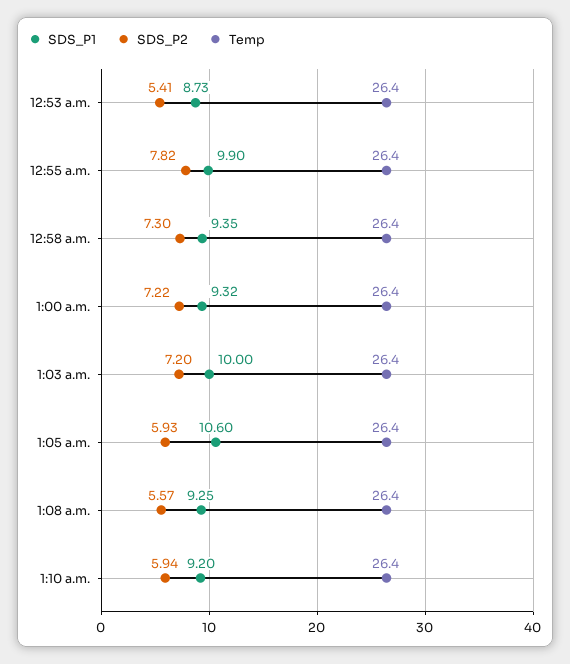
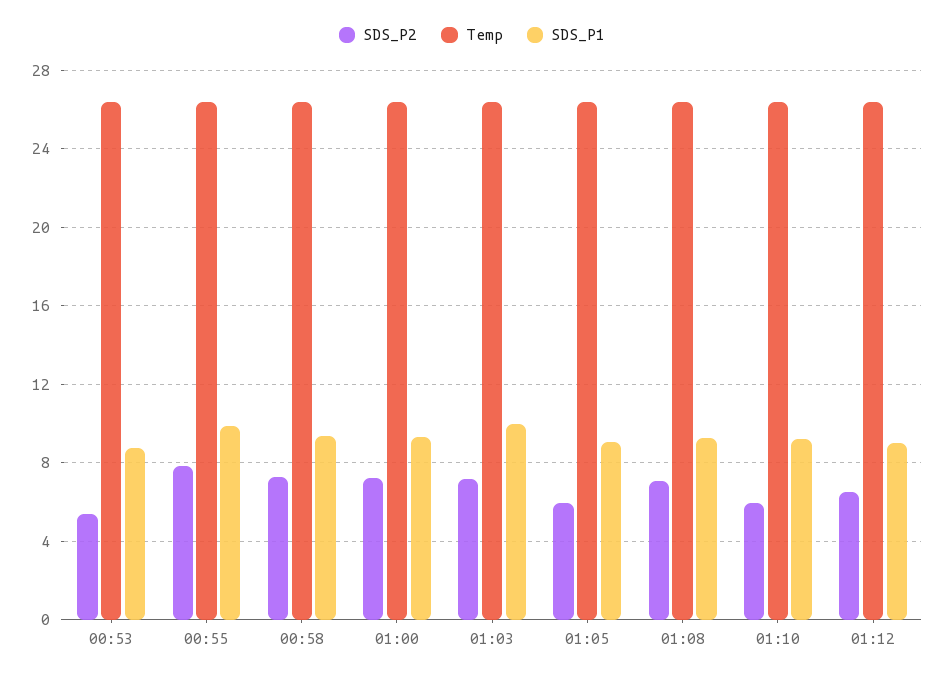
SDS_P1, 1:05 a.m.: 10.6 -> 9
SDS_P2, 1:08 a.m.: 5.57 -> 7
SDS_P2, 01:12: none -> 6.5
Temp, 01:12: none -> 26.5
SDS_P1, 01:12: none -> 9

